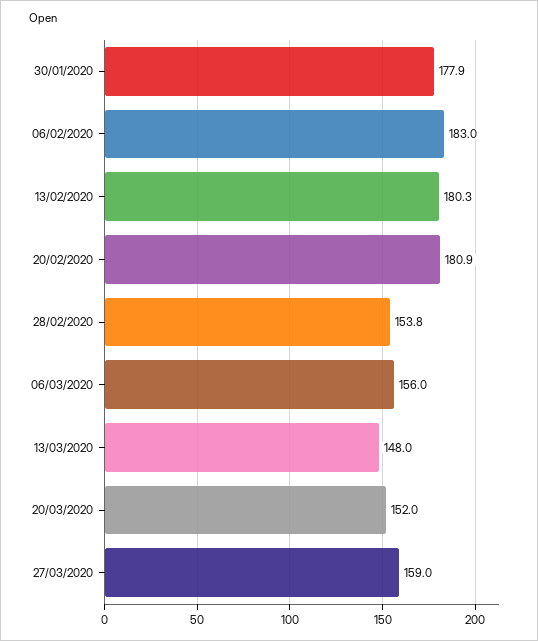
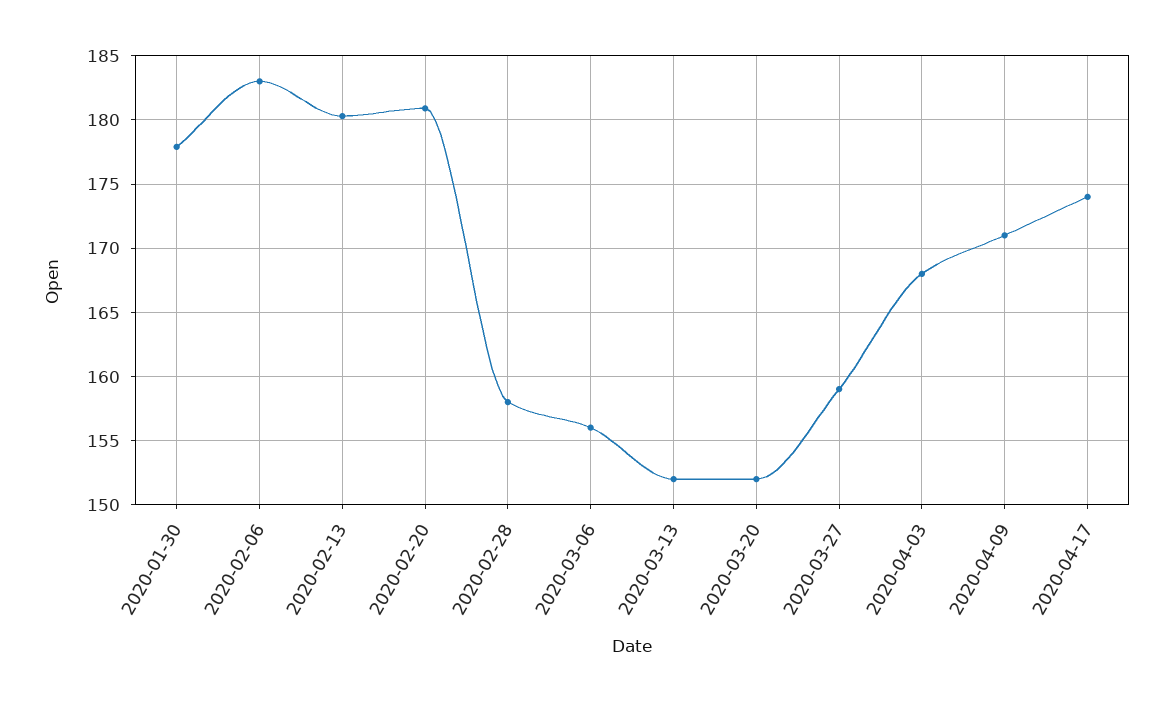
28/02/2020: 153.8 -> 158
13/03/2020: 148 -> 152
2020-04-03: none -> 168
2020-04-09: none -> 171
2020-04-17: none -> 174

